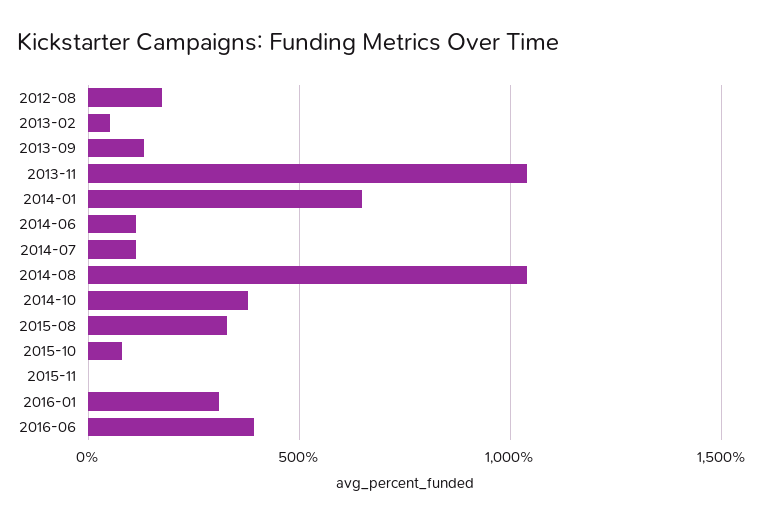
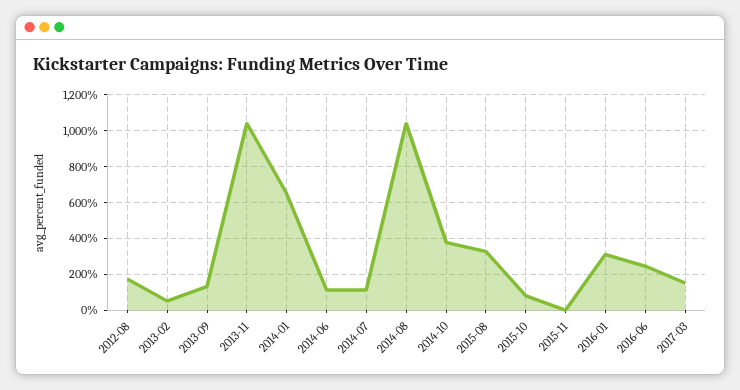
2016-06: 400 -> 250
2017-03: none -> 150

